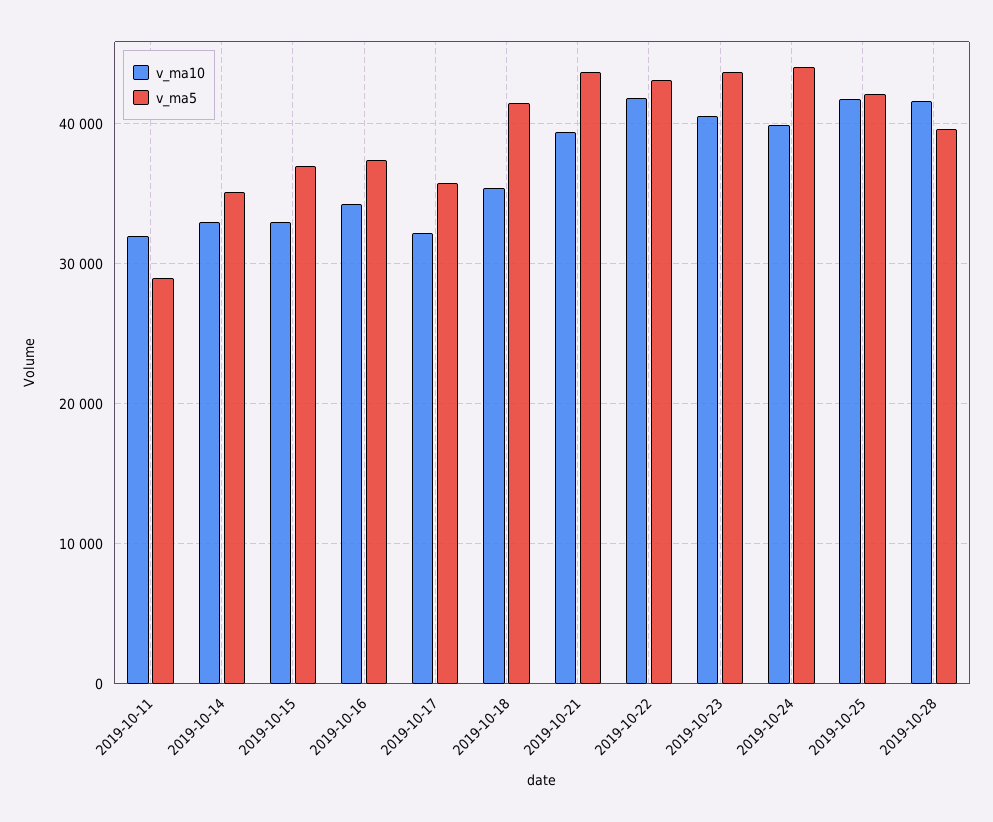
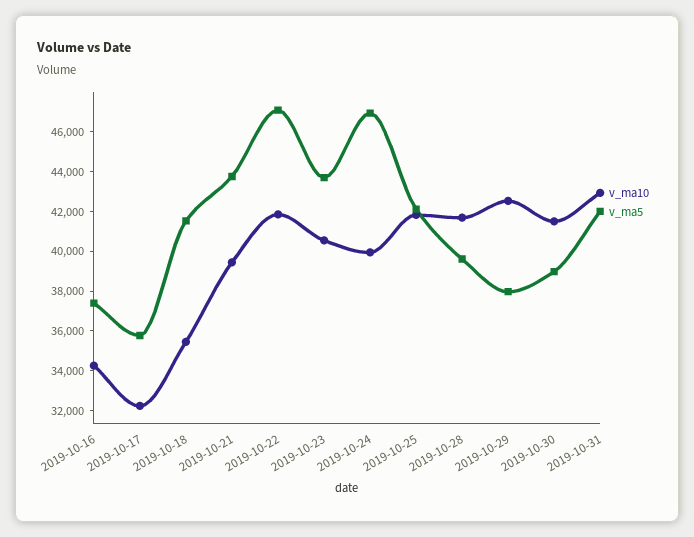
v_ma10, 2019-10-11: 32000 -> none
v_ma5, 2019-10-11: 29000 -> none
v_ma10, 2019-10-14: 33000 -> none
v_ma5, 2019-10-14: 35000 -> none
v_ma10, 2019-10-15: 33000 -> none
v_ma5, 2019-10-15: 37000 -> none
v_ma5, 2019-10-22: 43000 -> 47000
v_ma5, 2019-10-24: 44000 -> 47000
v_ma10, 2019-10-29: none -> 42500
v_ma5, 2019-10-29: none -> 38000
v_ma10, 2019-10-30: none -> 41500
v_ma5, 2019-10-30: none -> 39000
v_ma10, 2019-10-31: none -> 43000
v_ma5, 2019-10-31: none -> 42000

